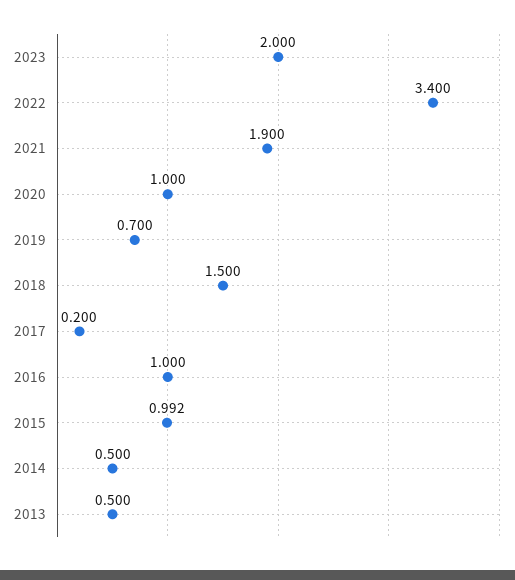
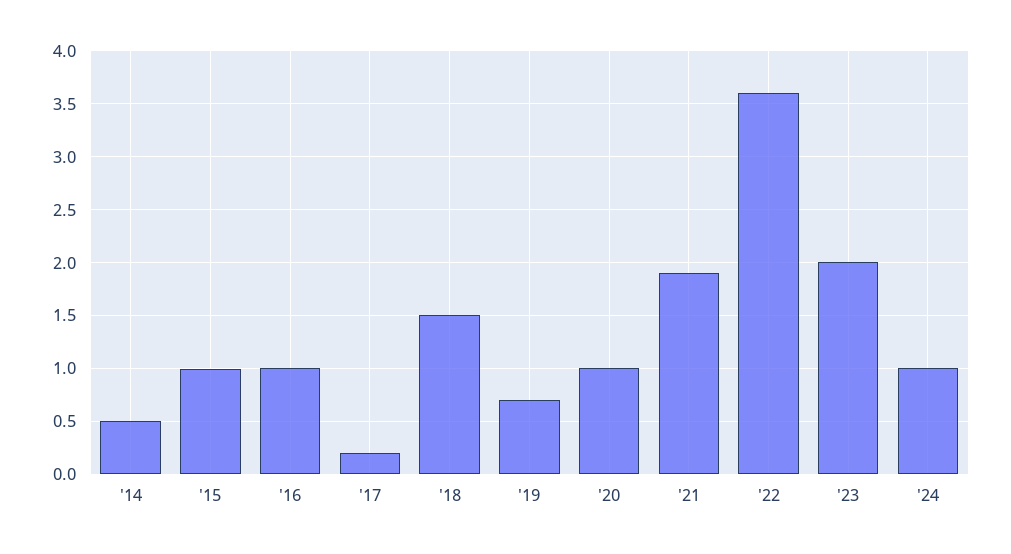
2022: 3.4 -> 3.6
2013: 0.5 -> none
'24: none -> 1

